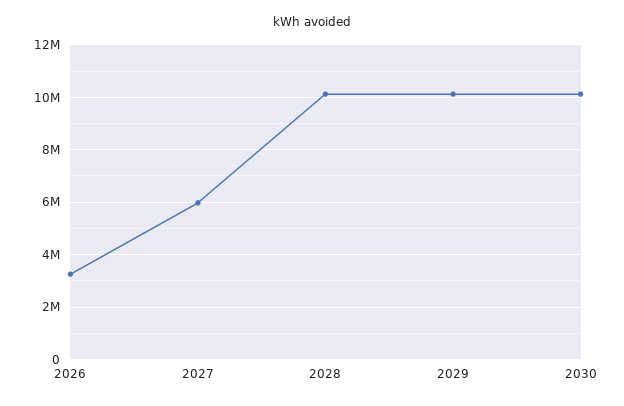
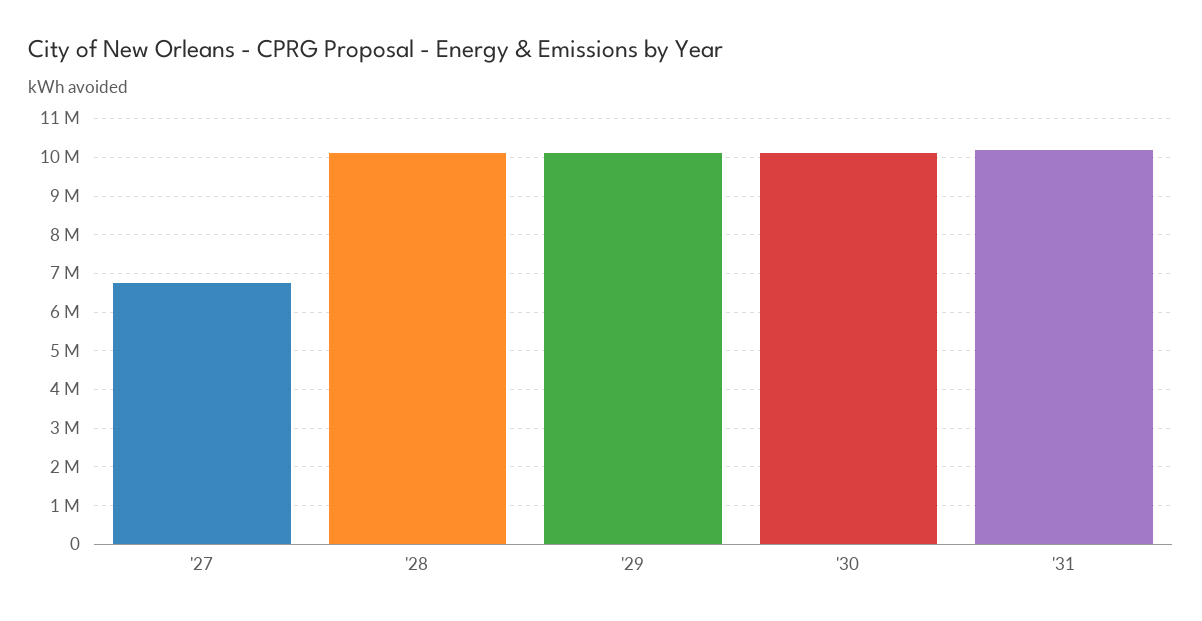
2026: 3250000 -> none
2027: 6000000 -> 6800000
'31: none -> 10200000

